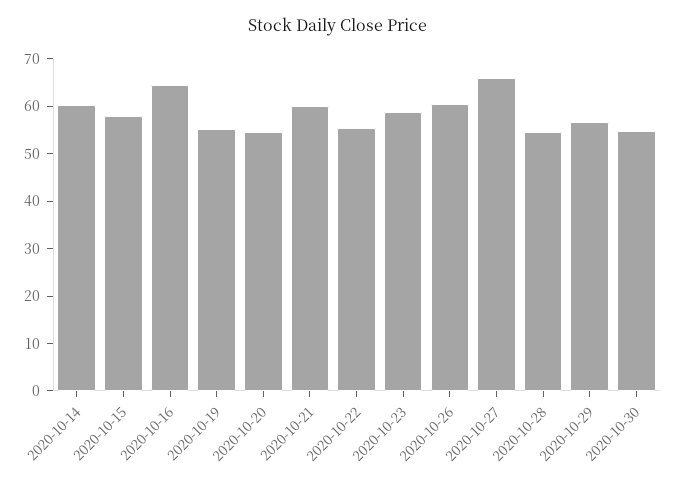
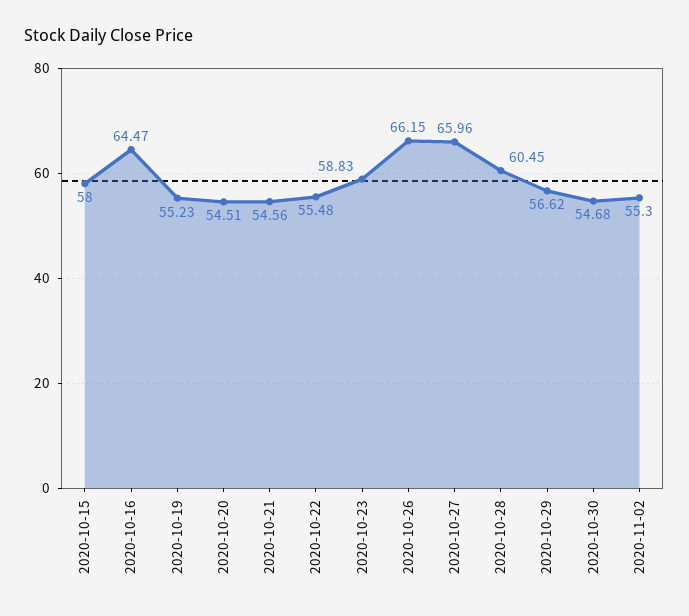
2020-10-14: 60 -> none
2020-10-21: 60 -> 54.56
2020-10-26: 60 -> 66.15
2020-10-28: 54 -> 60.45
2020-11-02: none -> 55.3

